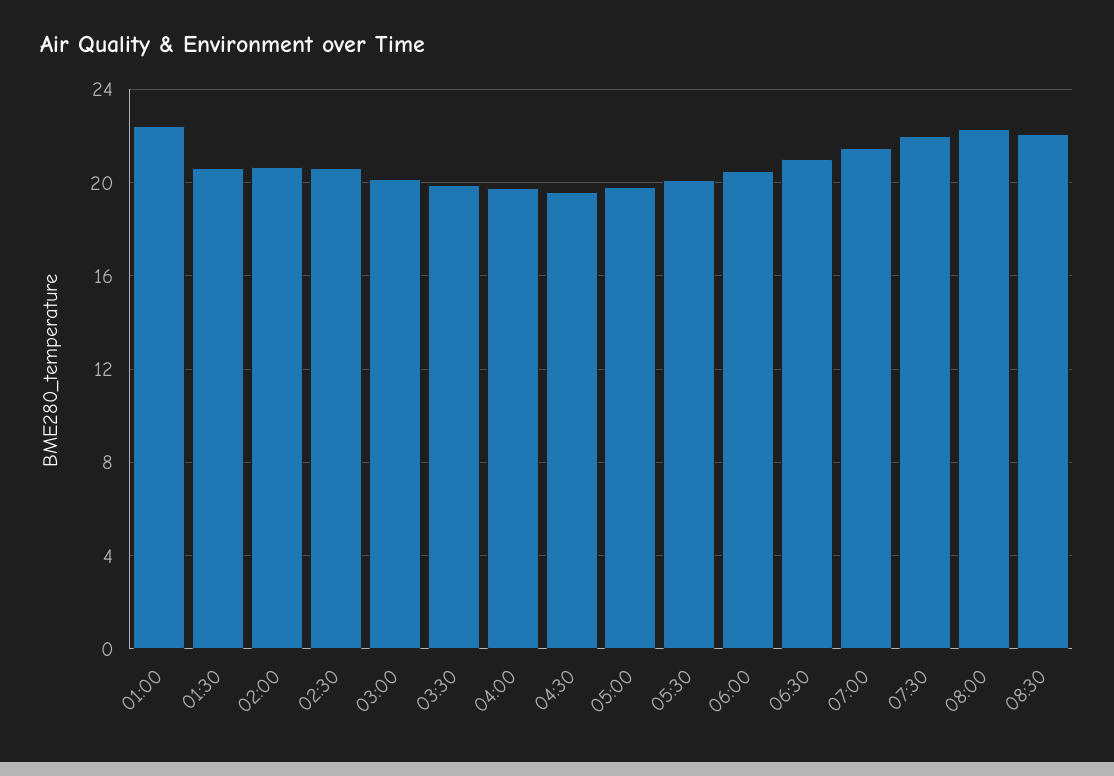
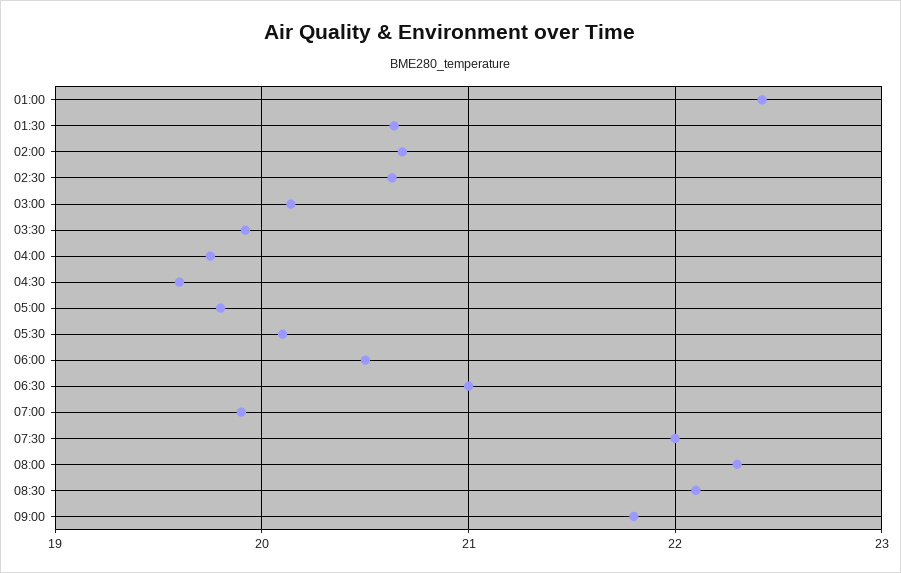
07:00: 21.5 -> 19.9
09:00: none -> 21.8

